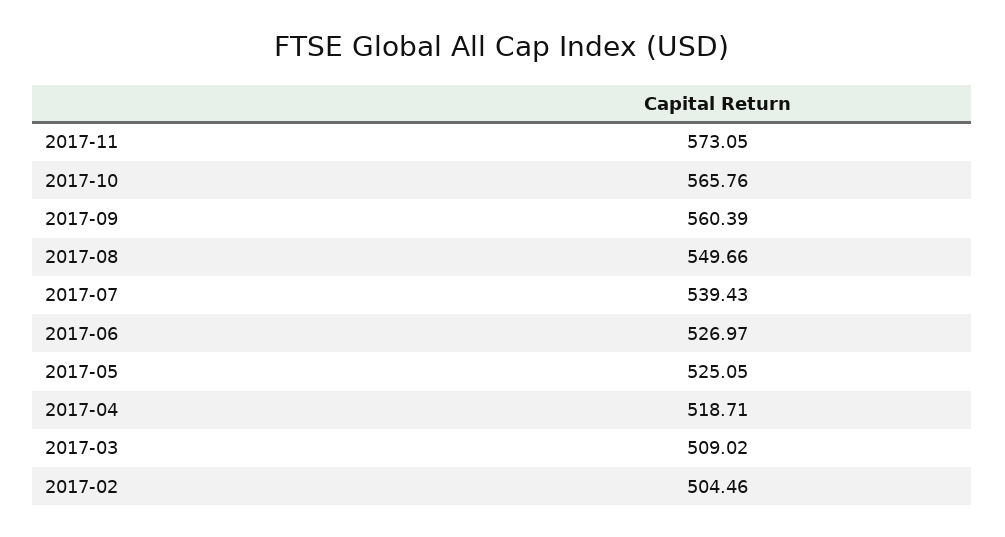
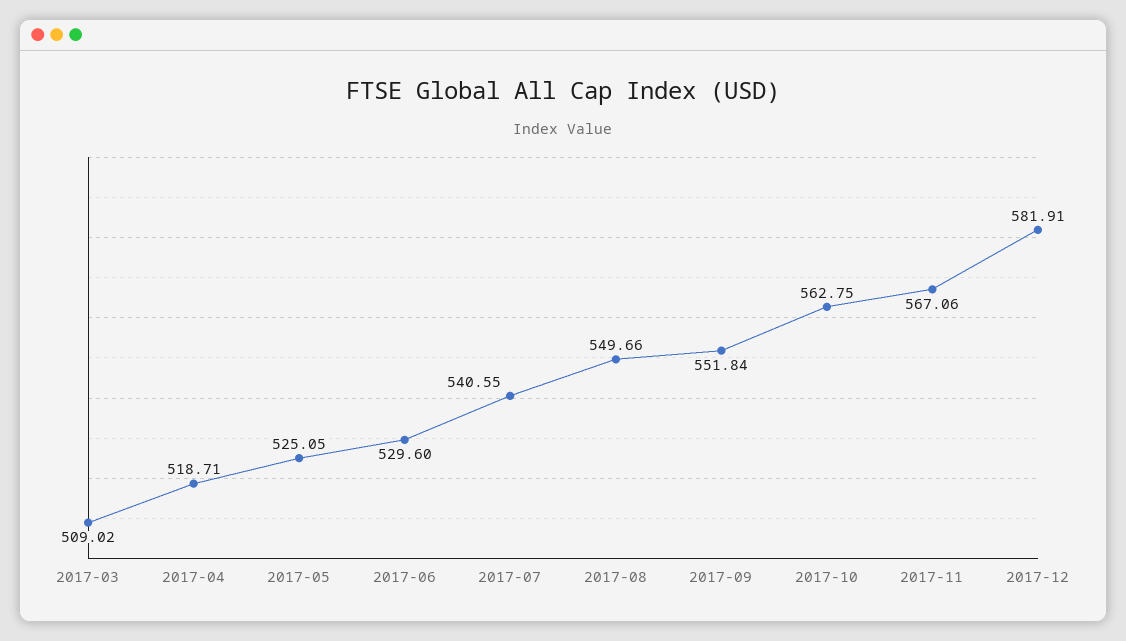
2017-11: 573.05 -> 567.06
2017-10: 565.76 -> 562.75
2017-09: 560.39 -> 551.84
2017-07: 539.43 -> 540.55
2017-06: 526.97 -> 529.6
2017-02: 504.46 -> none
2017-12: none -> 581.91

